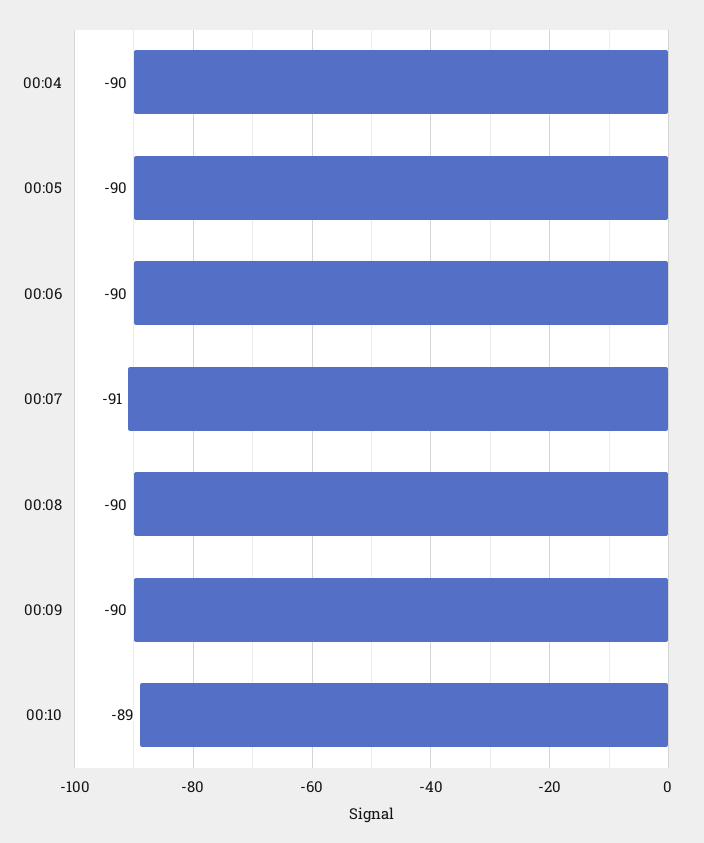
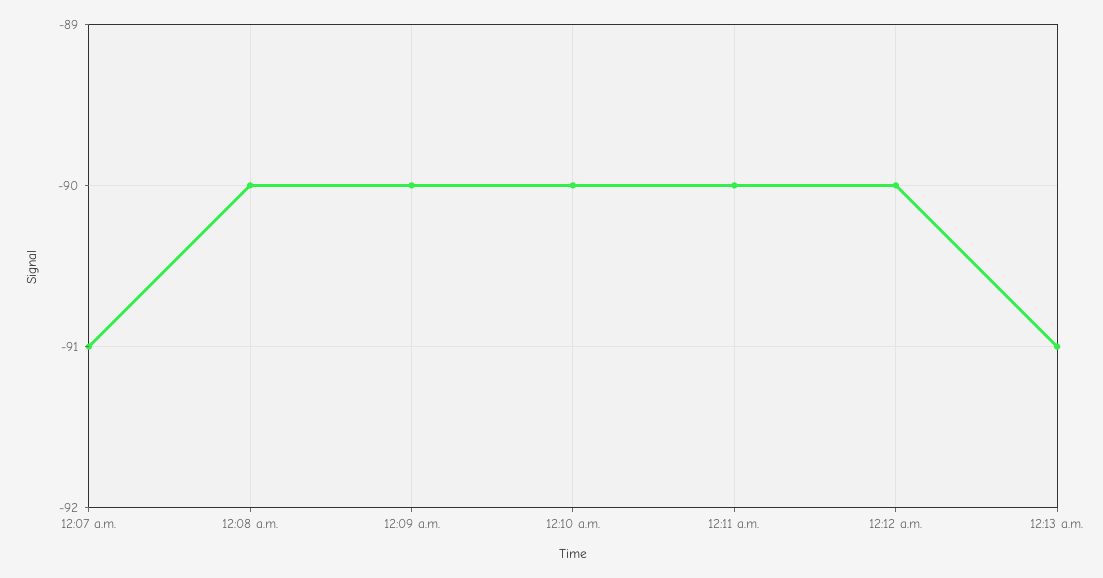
00:04: -90 -> none
00:05: -90 -> none
00:06: -90 -> none
00:10: -89 -> -90
12:11 a.m.: none -> -90
12:12 a.m.: none -> -90
12:13 a.m.: none -> -91

